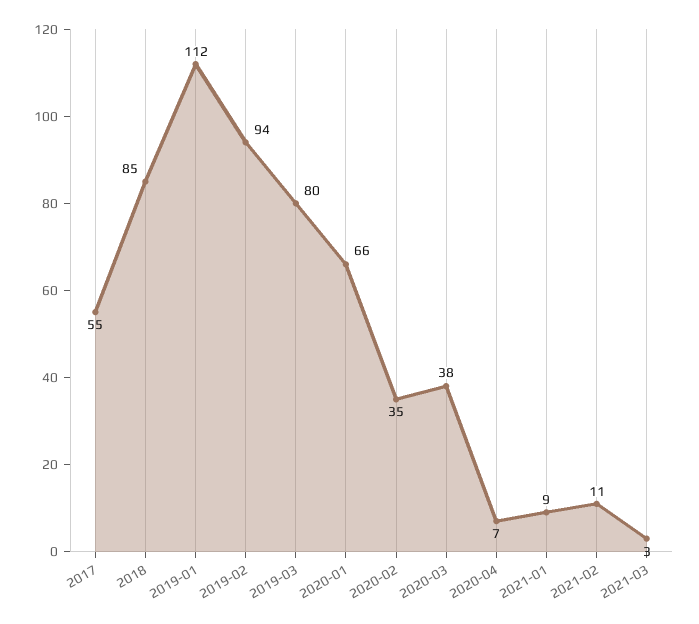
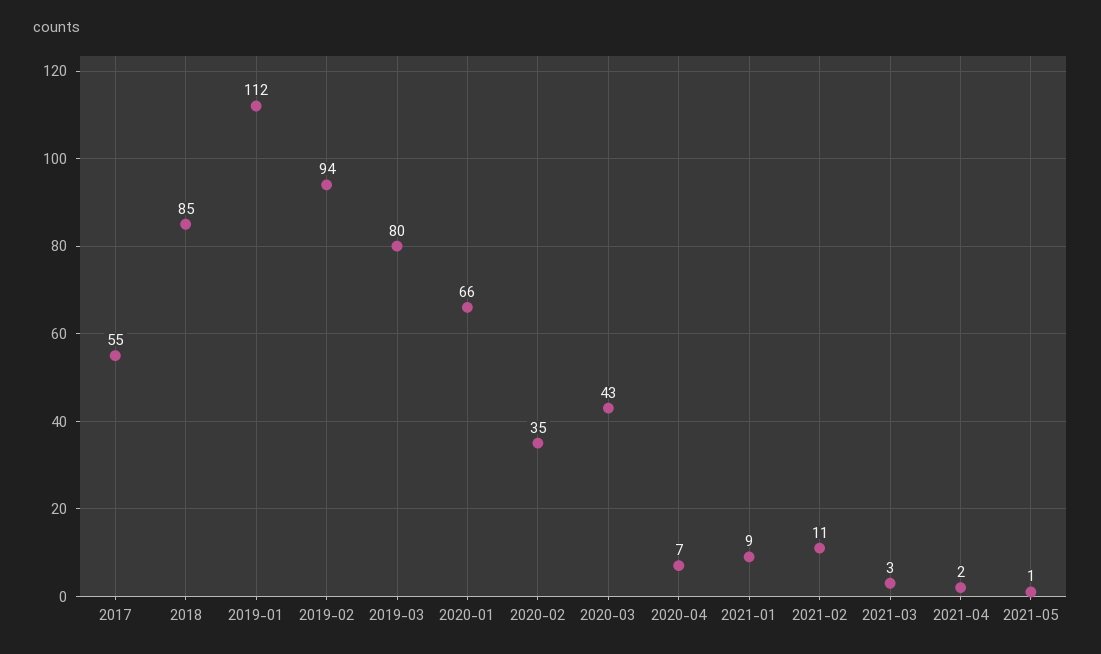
2020-03: 38 -> 43
2021-04: none -> 2
2021-05: none -> 1

